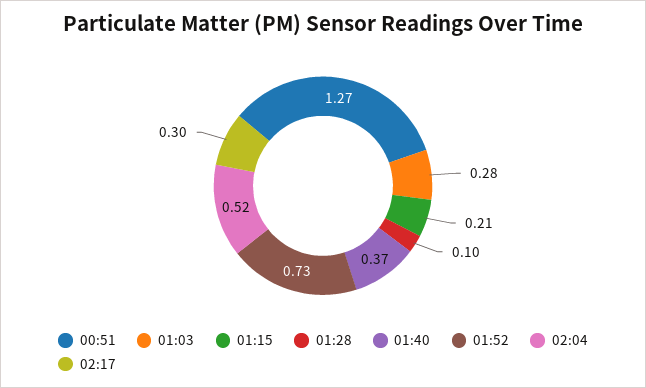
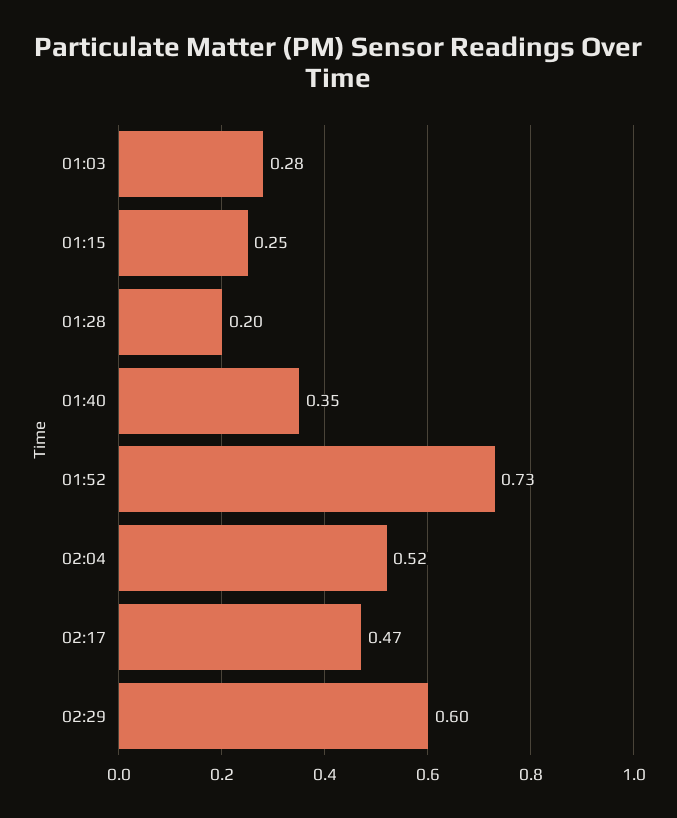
00:51: 1.27 -> none
01:15: 0.21 -> 0.25
01:28: 0.1 -> 0.2
01:40: 0.37 -> 0.35
02:17: 0.3 -> 0.47
02:29: none -> 0.6

